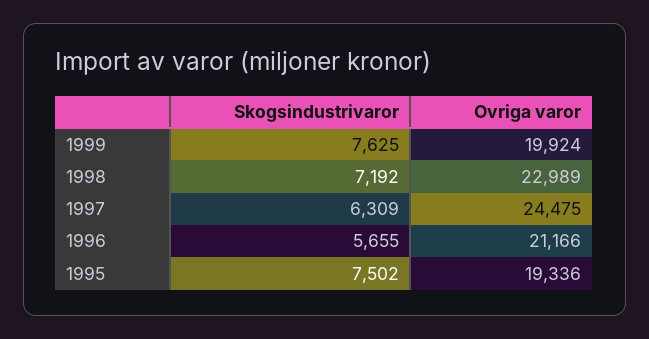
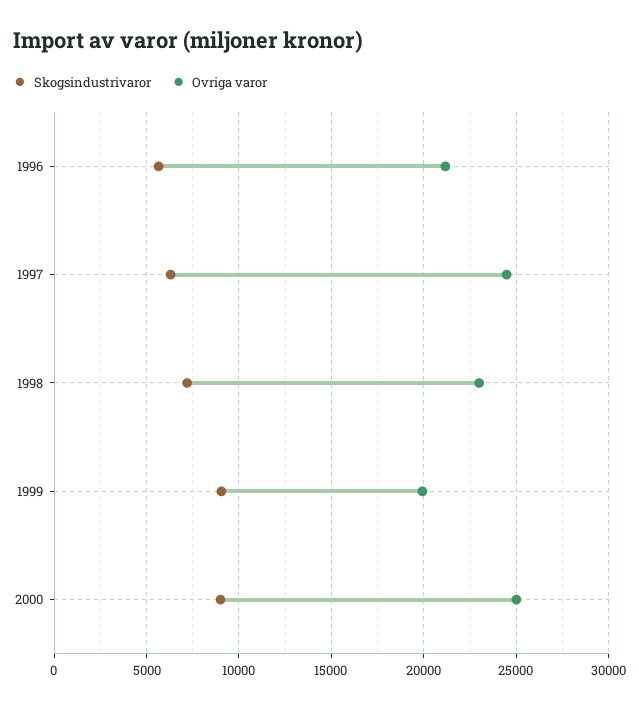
Skogsindustrivaror, 1999: 7625 -> 9000
Skogsindustrivaror, 1995: 7502 -> none
Ovriga varor, 1995: 19336 -> none
Skogsindustrivaror, 2000: none -> 9000
Ovriga varor, 2000: none -> 25000

